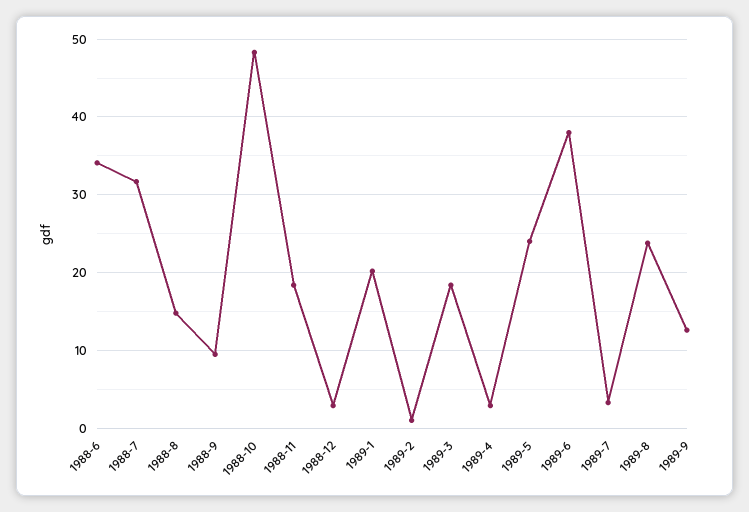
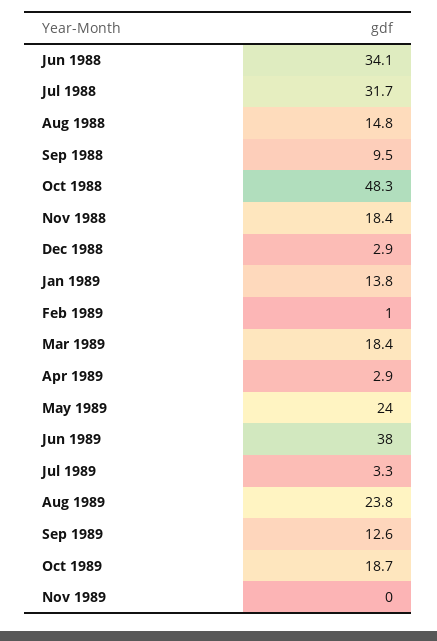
1989-1: 20 -> 13.8
Oct 1989: none -> 18.7
Nov 1989: none -> 0

